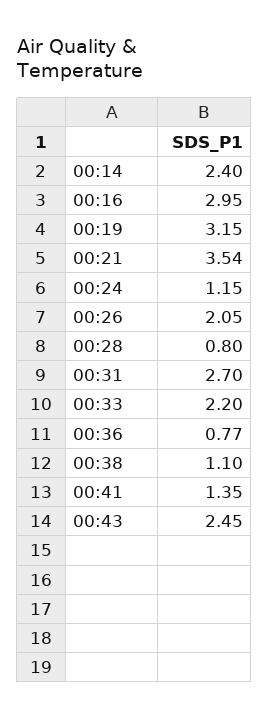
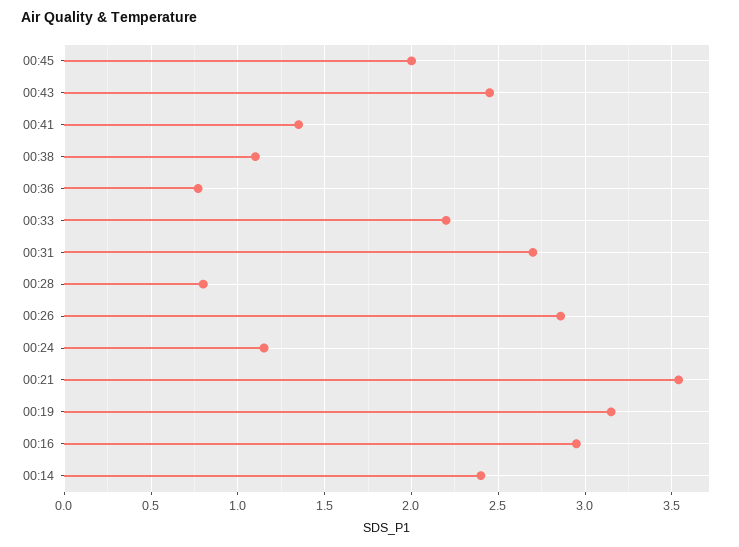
00:26: 2.05 -> 2.85
00:45: none -> 2

